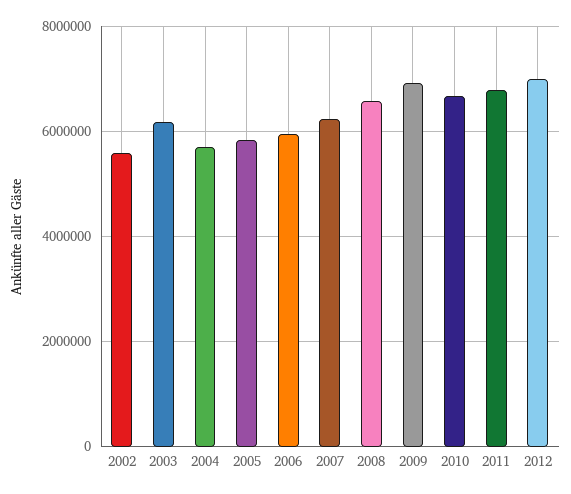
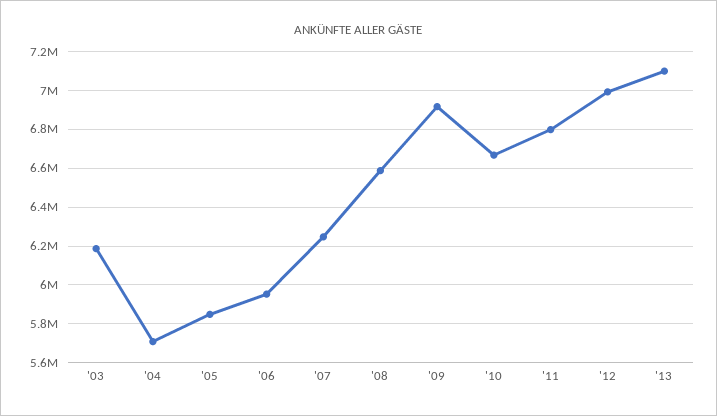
2002: 5600000 -> none
'13: none -> 7100000

